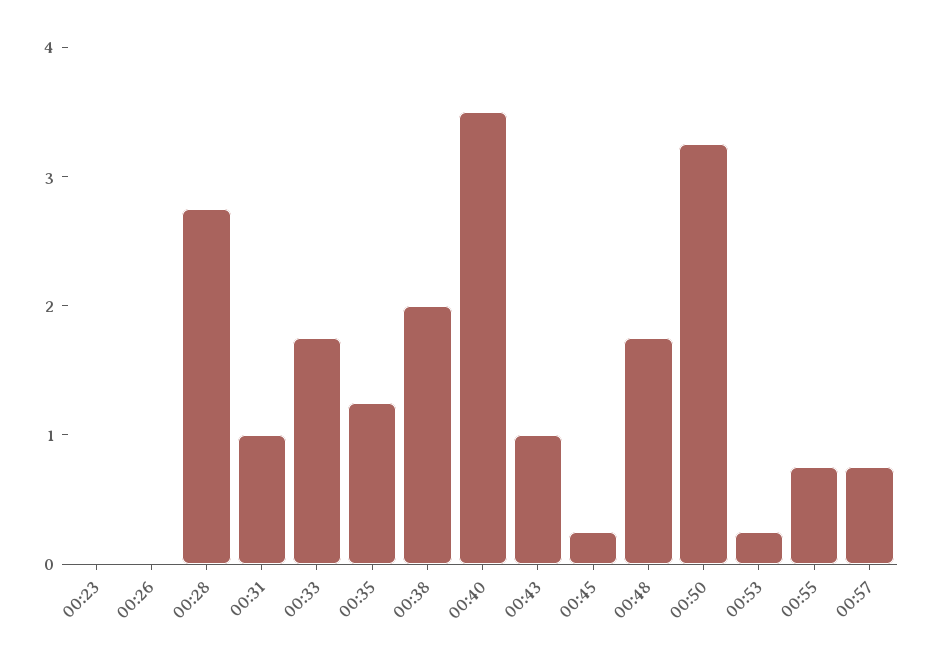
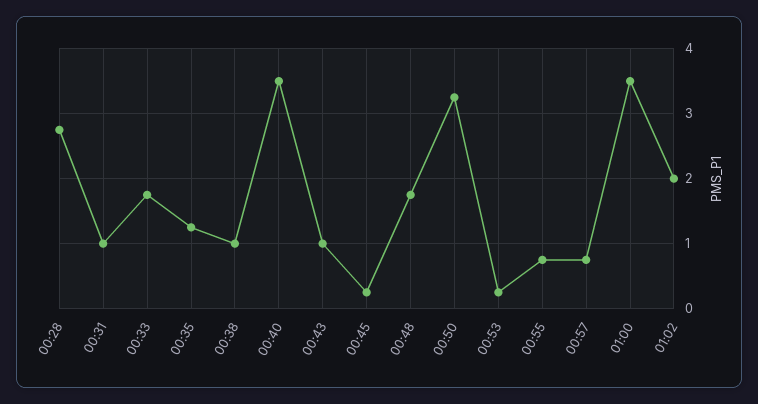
00:23: 0 -> none
00:26: 0 -> none
00:38: 2 -> 1
01:00: none -> 3.5
01:02: none -> 2

